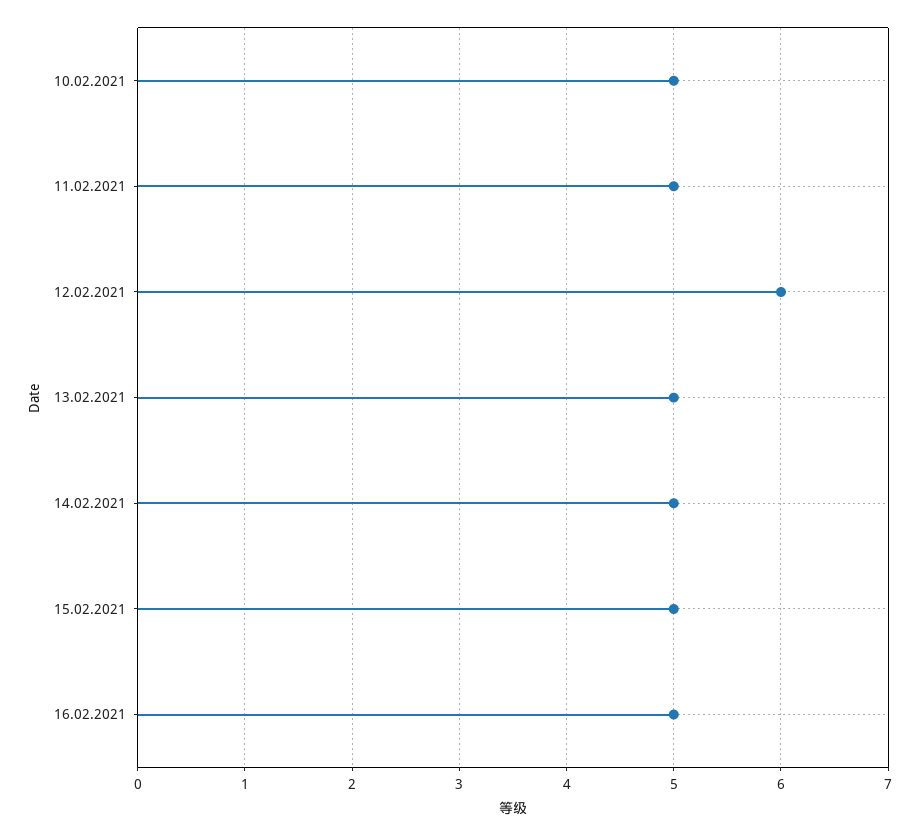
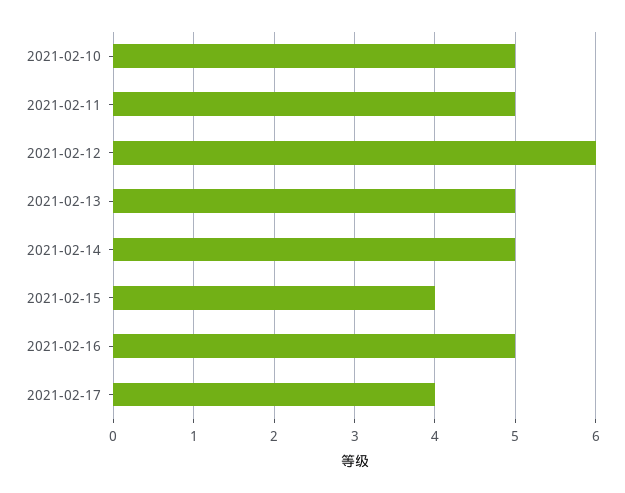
15.02.2021: 5 -> 4
2021-02-17: none -> 4

